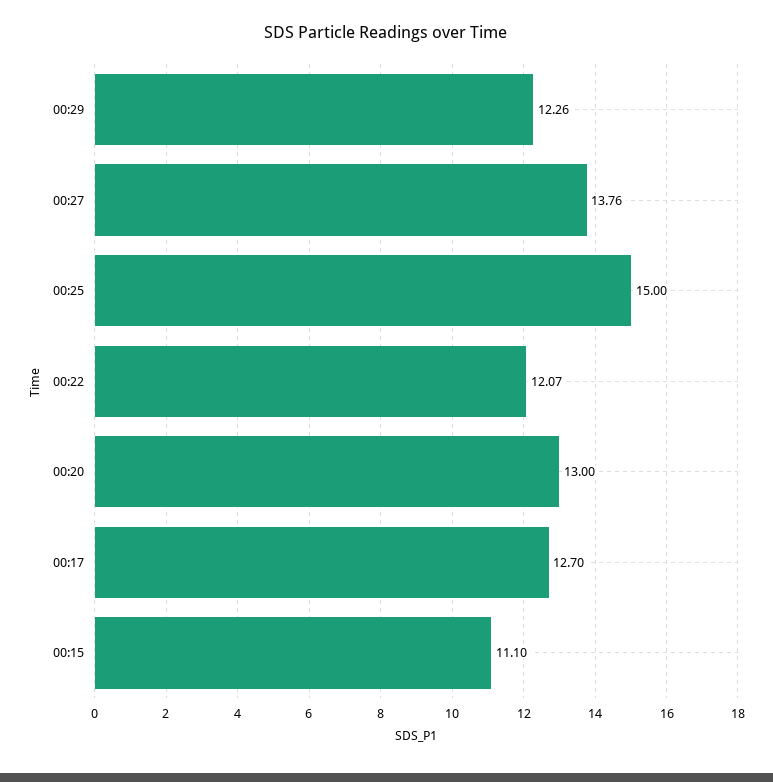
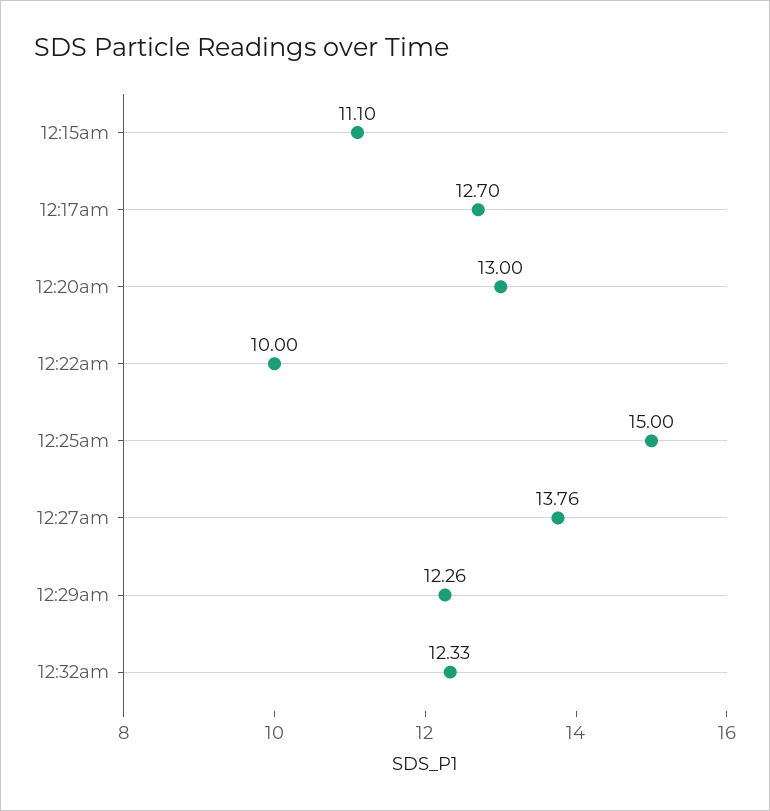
00:22: 12.07 -> 10
12:32am: none -> 12.33

